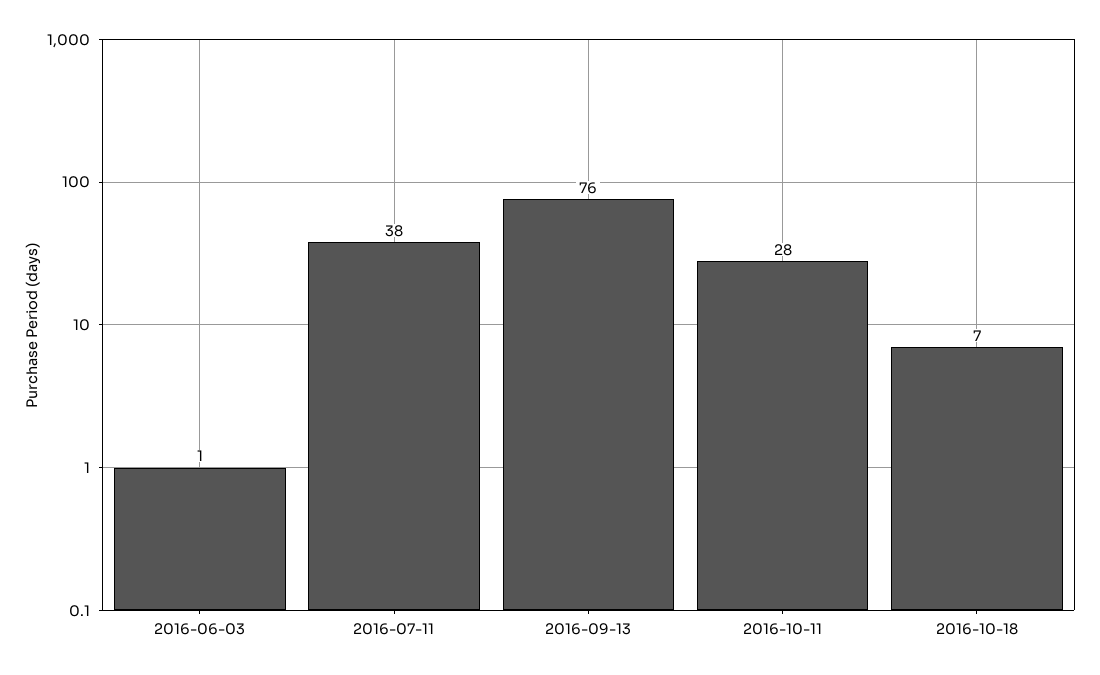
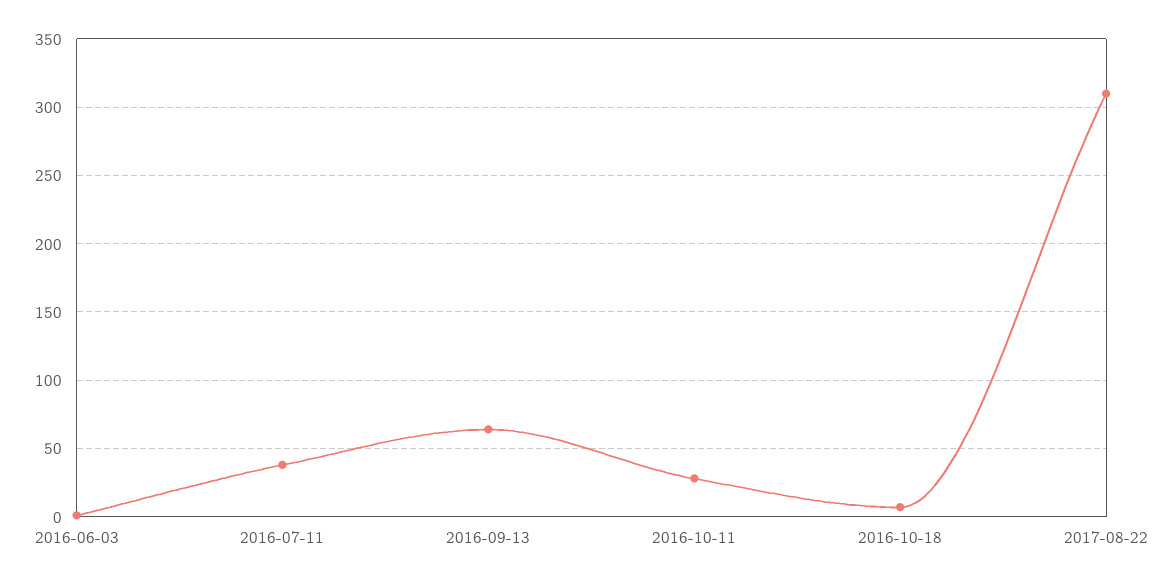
2016-09-13: 76 -> 65
2017-08-22: none -> 310

